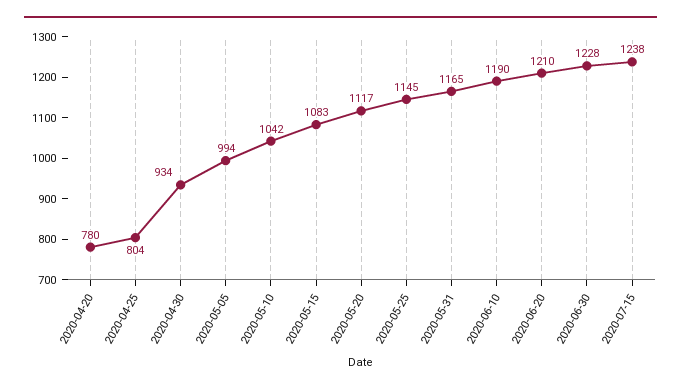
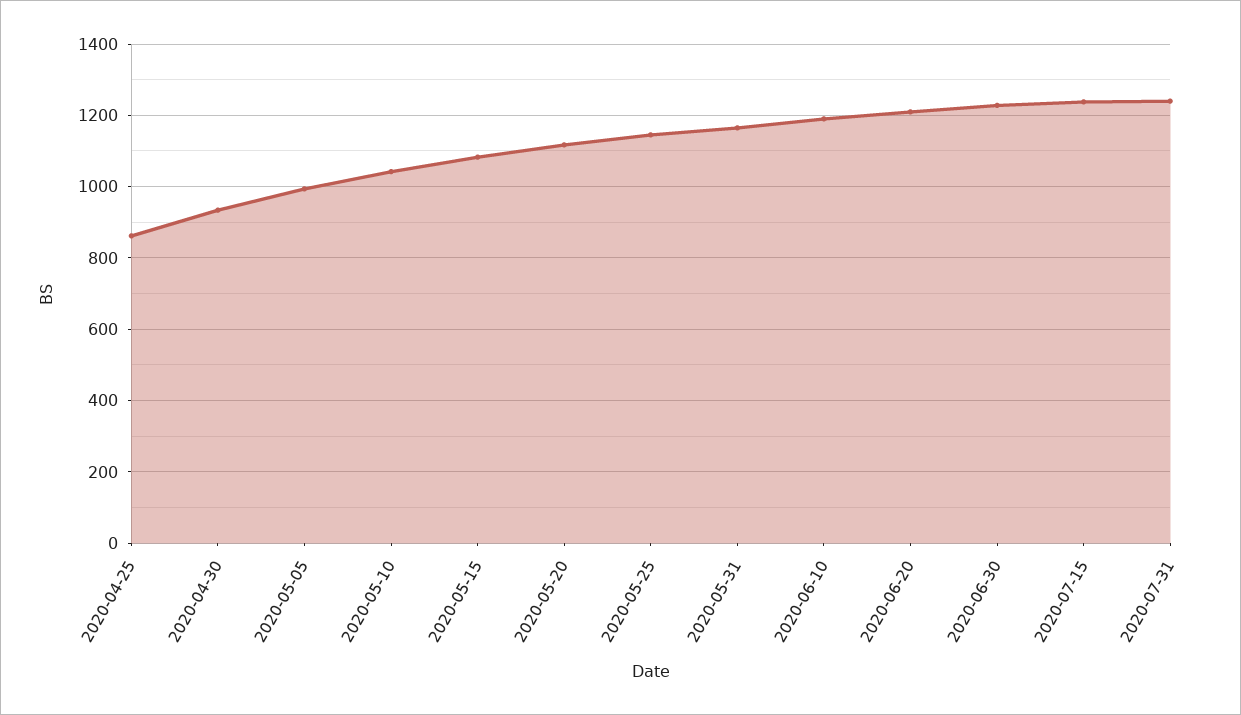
2020-04-20: 780 -> none
2020-04-25: 804 -> 860
2020-07-31: none -> 1240

